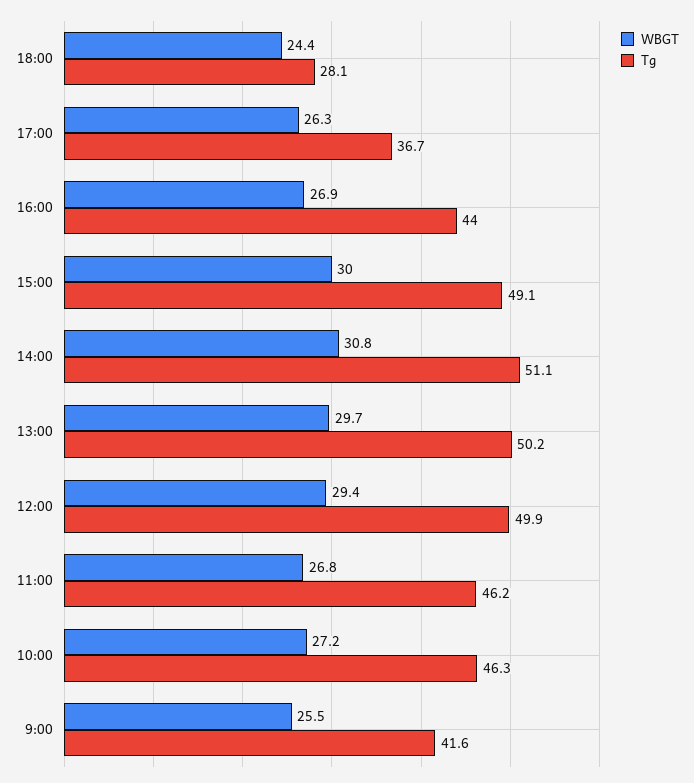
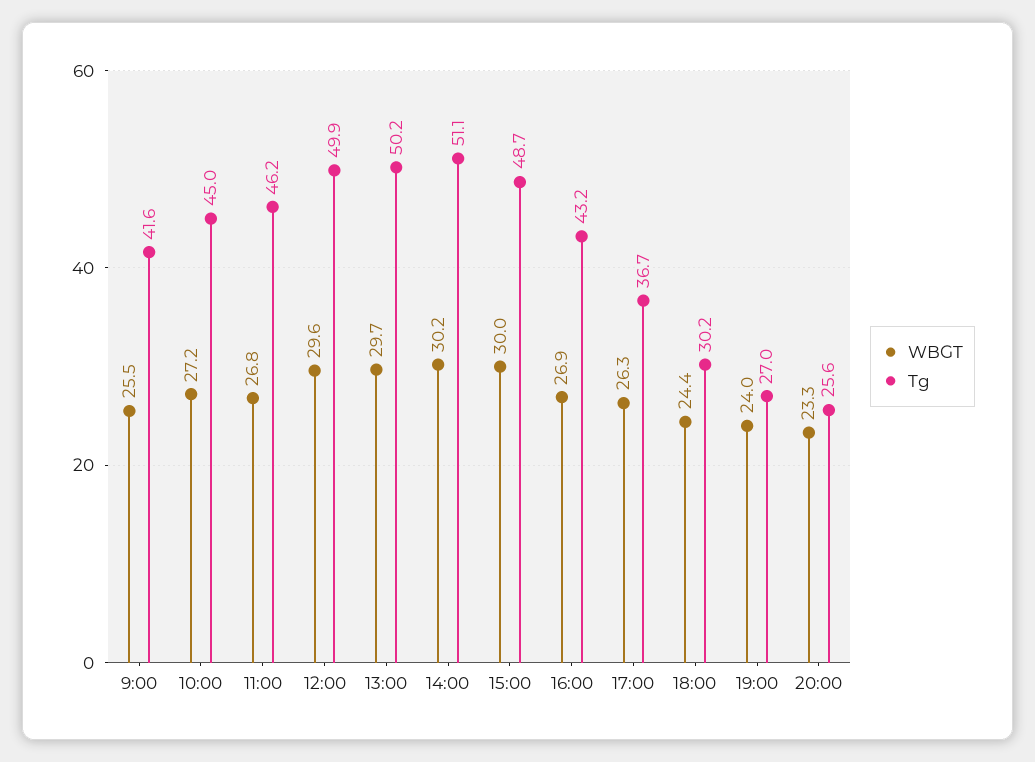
Tg, 18:00: 28.1 -> 30.2
Tg, 16:00: 44 -> 43.2
Tg, 15:00: 49.1 -> 48.7
WBGT, 14:00: 30.8 -> 30.2
WBGT, 12:00: 29.4 -> 29.6
Tg, 10:00: 46.3 -> 45
WBGT, 19:00: none -> 24
Tg, 19:00: none -> 27
WBGT, 20:00: none -> 23.3
Tg, 20:00: none -> 25.6

